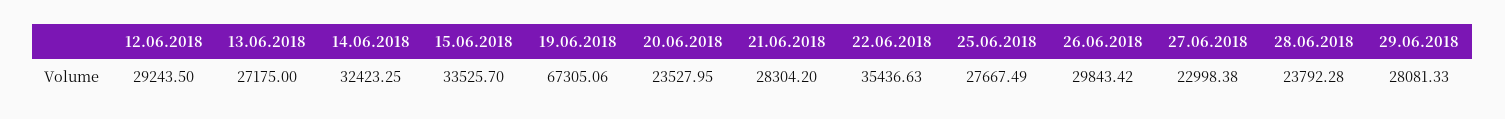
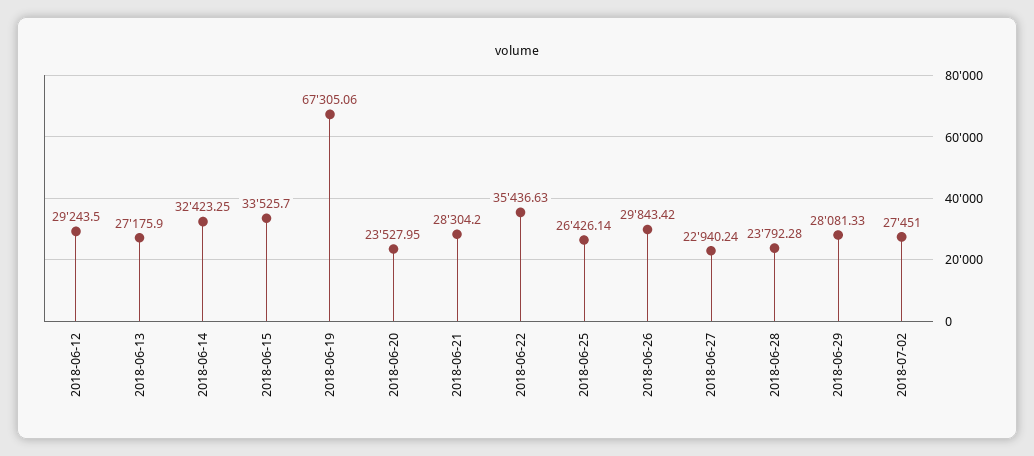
13.06.2018: 27175 -> 27175.9
25.06.2018: 27667.49 -> 26426.14
27.06.2018: 22998.38 -> 22940.24
2018-07-02: none -> 27451

